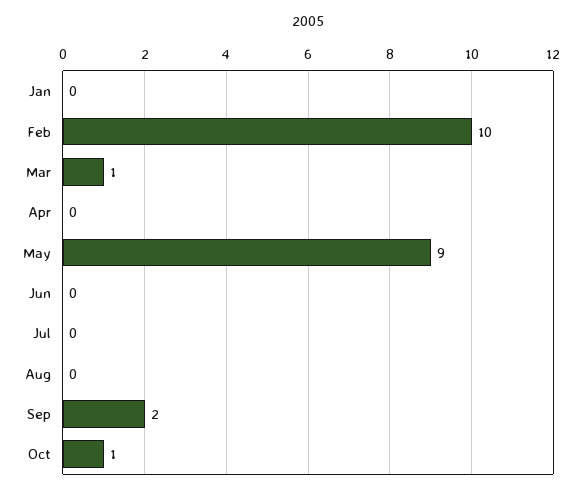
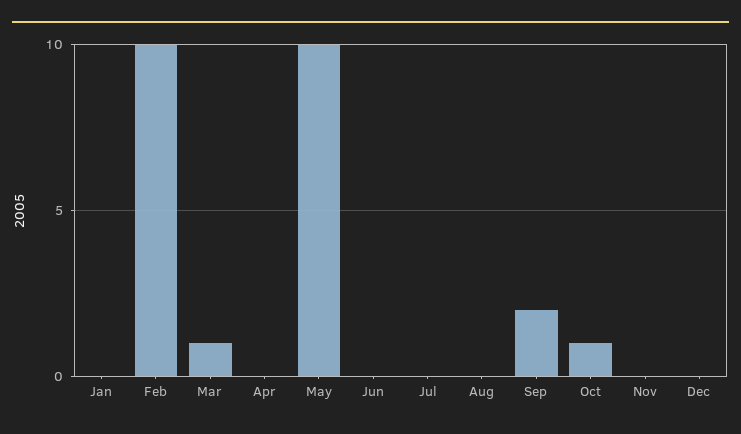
May: 9 -> 10
Nov: none -> 0
Dec: none -> 0

